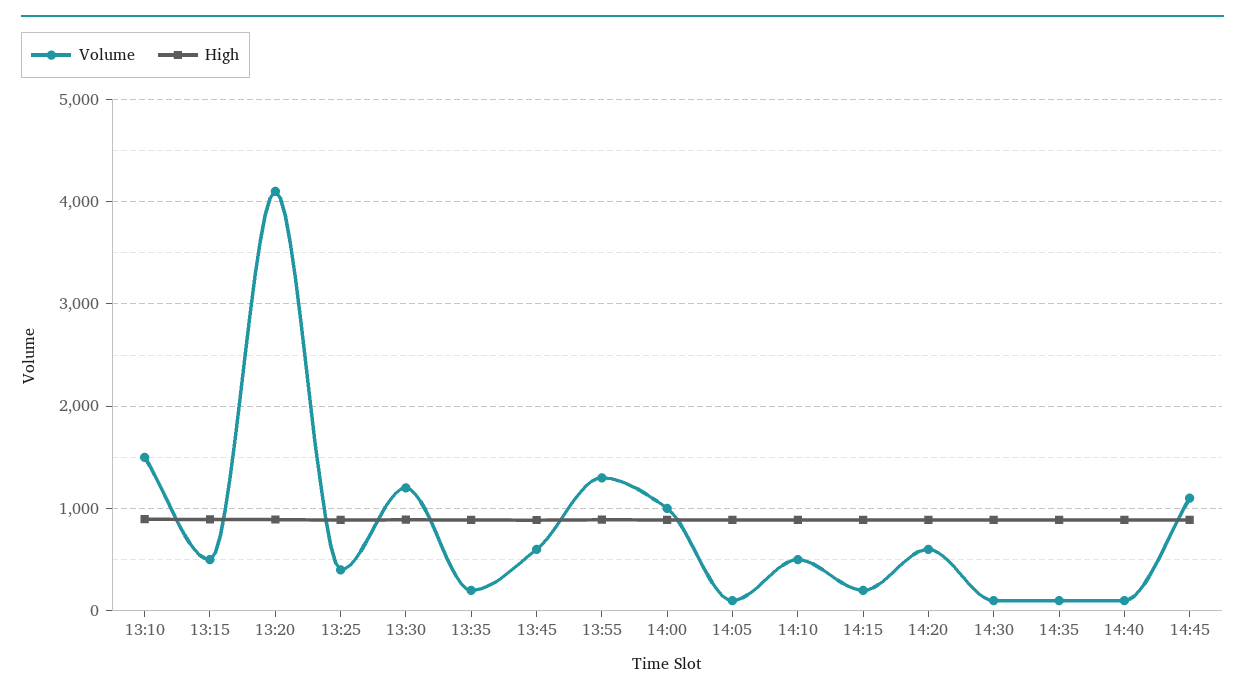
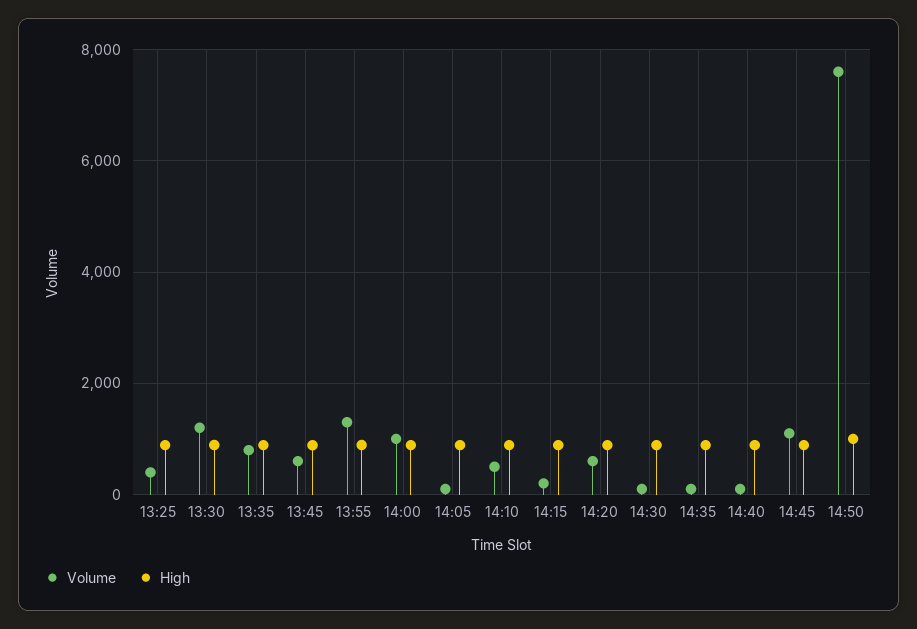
Volume, 13:10: 1500 -> none
High, 13:10: 900 -> none
Volume, 13:15: 500 -> none
High, 13:15: 900 -> none
Volume, 13:20: 4100 -> none
High, 13:20: 900 -> none
Volume, 13:35: 200 -> 800
Volume, 14:50: none -> 7600
High, 14:50: none -> 1000

